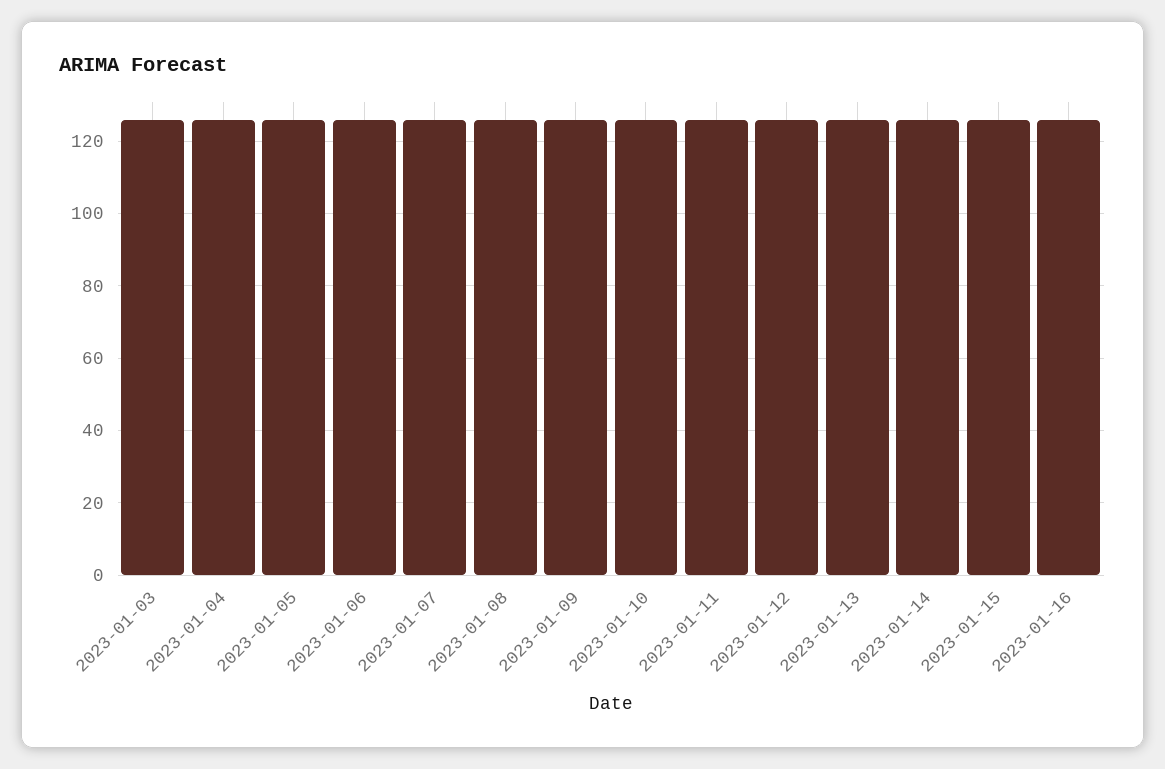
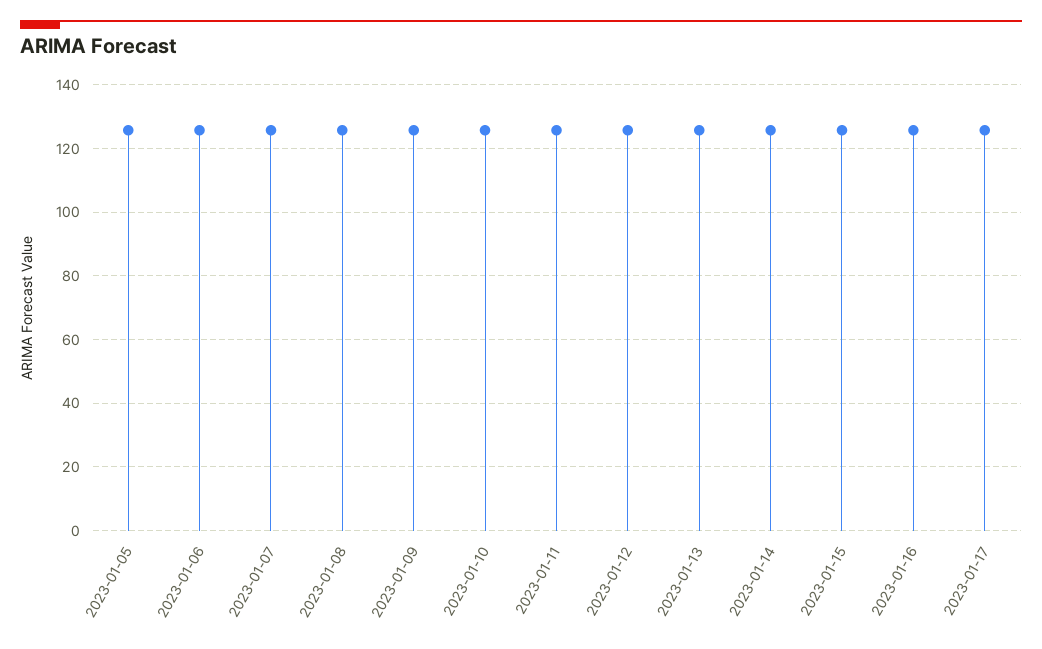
2023-01-03: 126 -> none
2023-01-04: 126 -> none
2023-01-17: none -> 126

